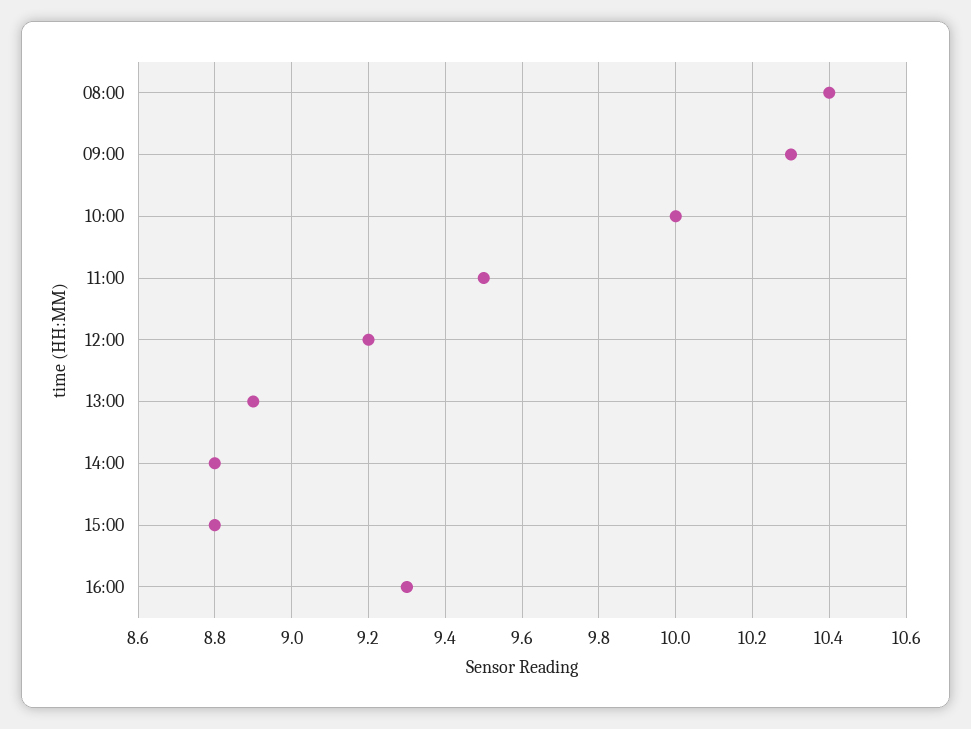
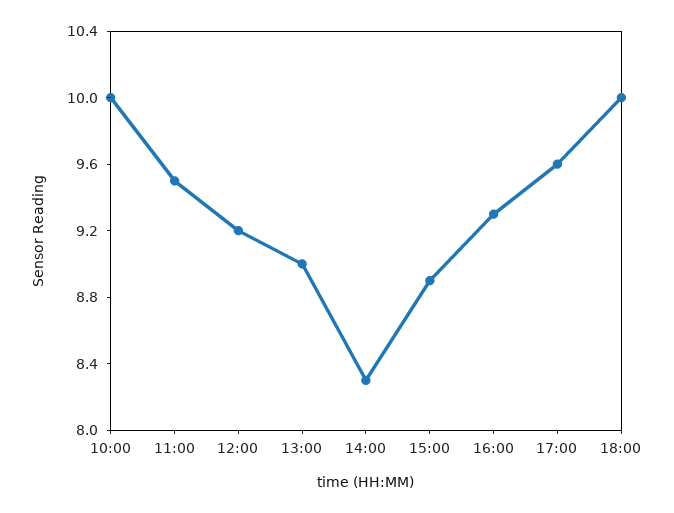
08:00: 10.4 -> none
09:00: 10.3 -> none
13:00: 8.9 -> 9
14:00: 8.8 -> 8.3
15:00: 8.8 -> 8.9
17:00: none -> 9.6
18:00: none -> 10

